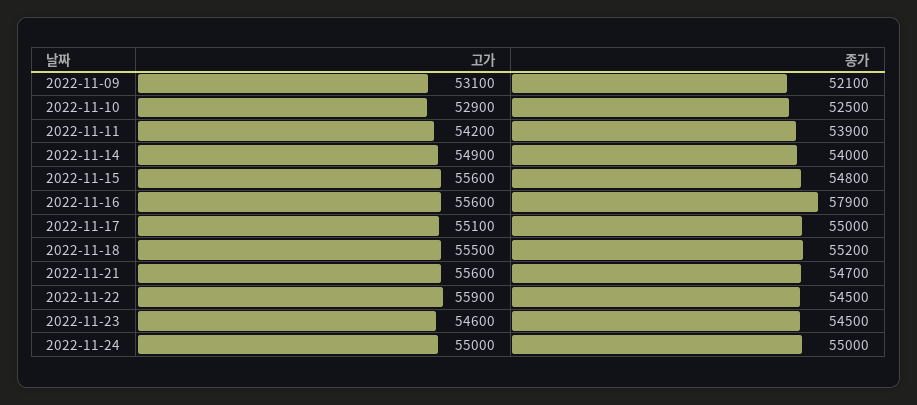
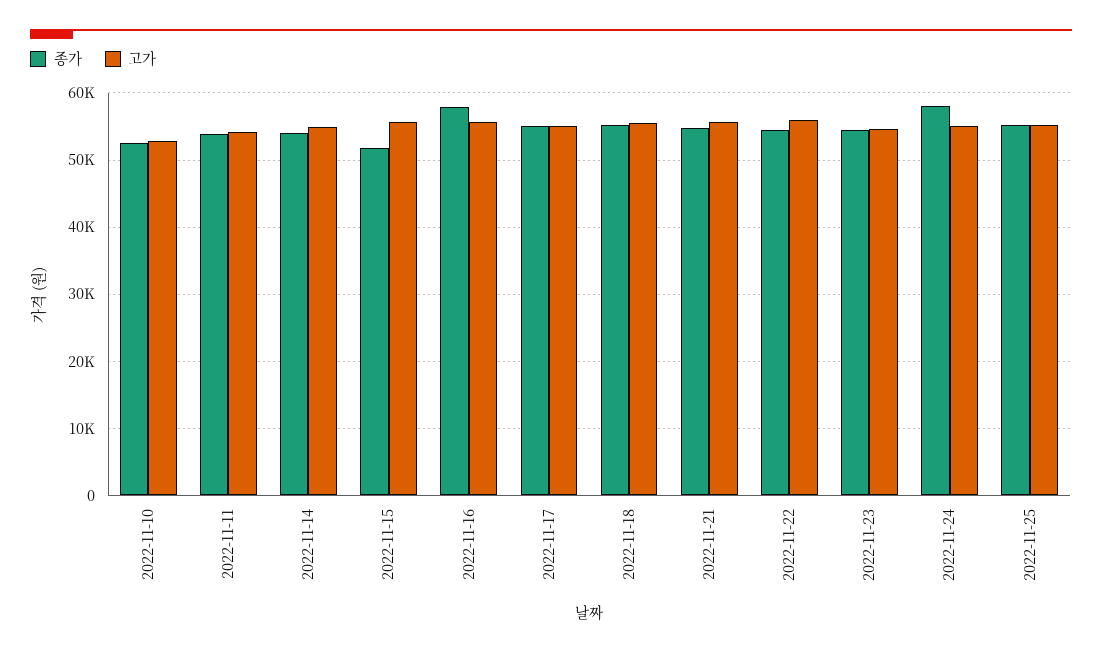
고가, 2022-11-09: 53100 -> none
종가, 2022-11-09: 52100 -> none
종가, 2022-11-15: 54800 -> 52000
종가, 2022-11-24: 55000 -> 58000
종가, 2022-11-25: none -> 55000
고가, 2022-11-25: none -> 55000

